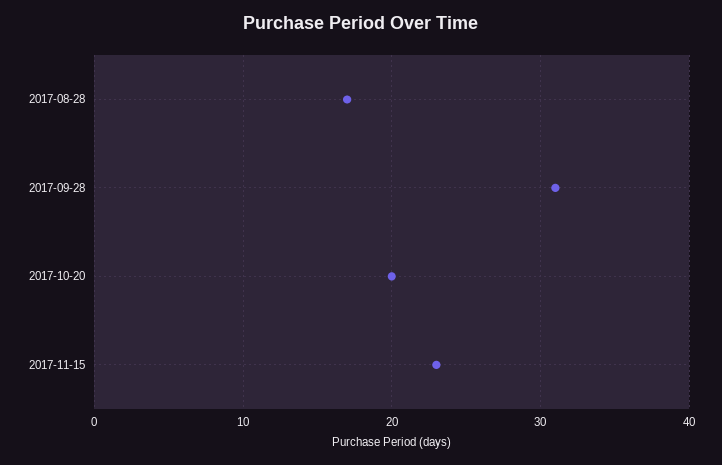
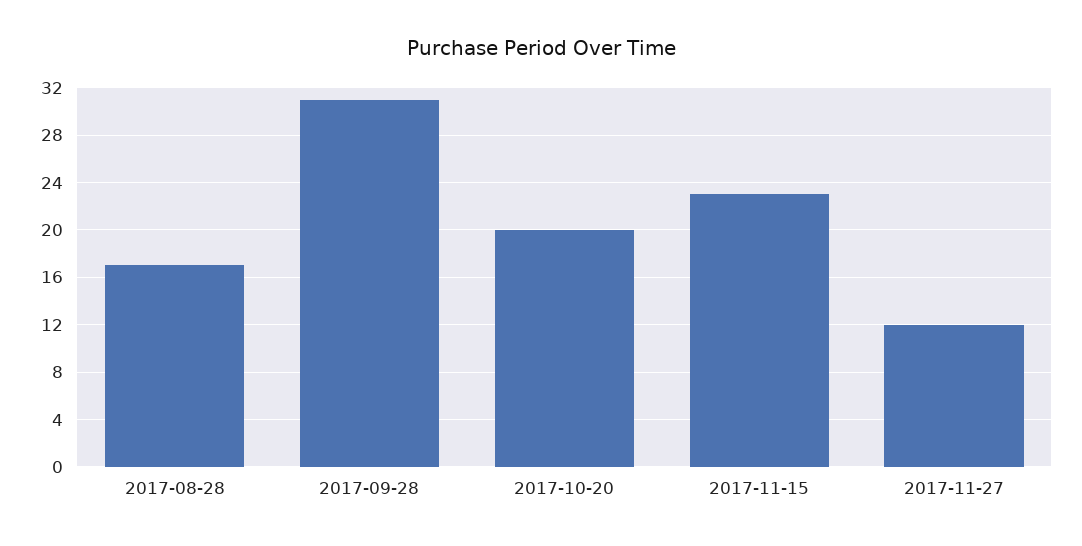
2017-11-27: none -> 12

